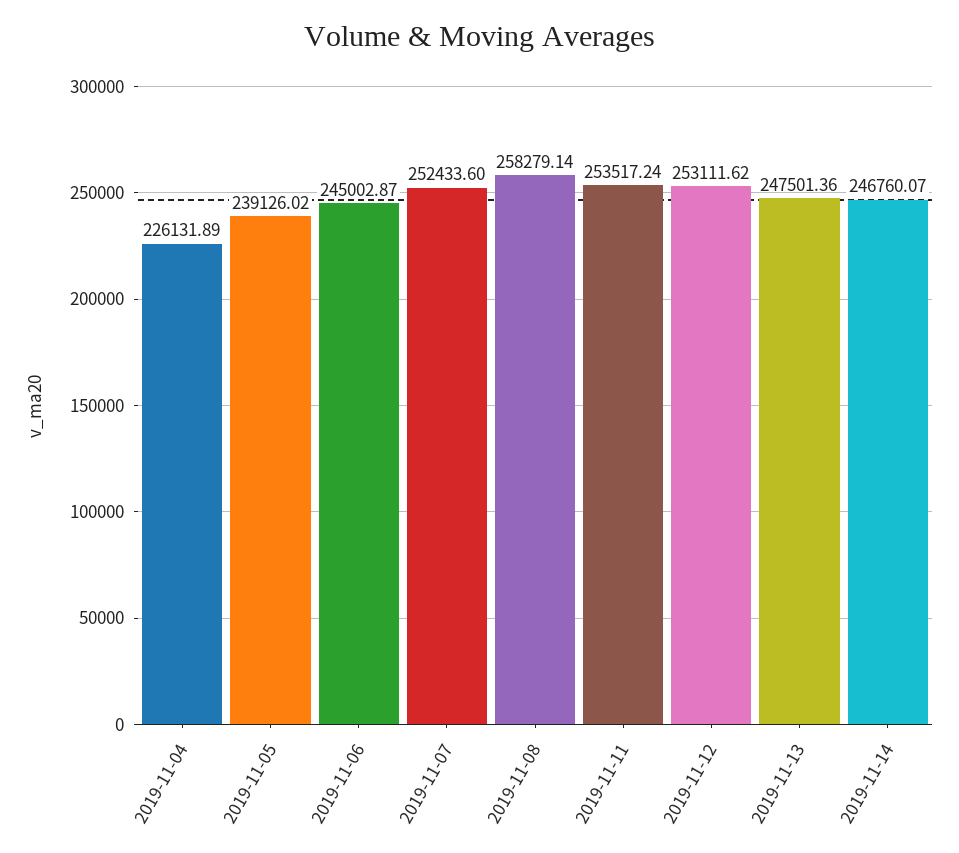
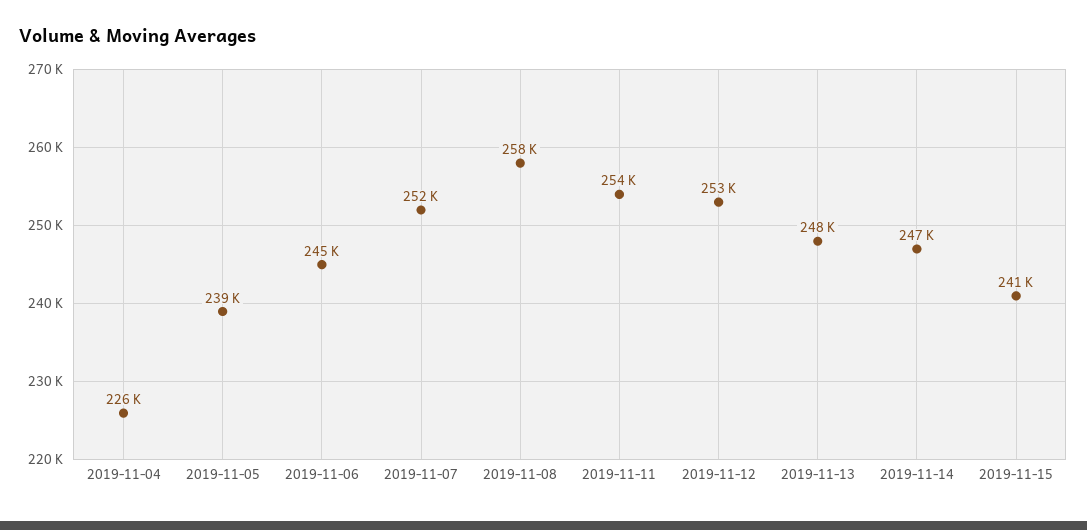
2019-11-15: none -> 241000

